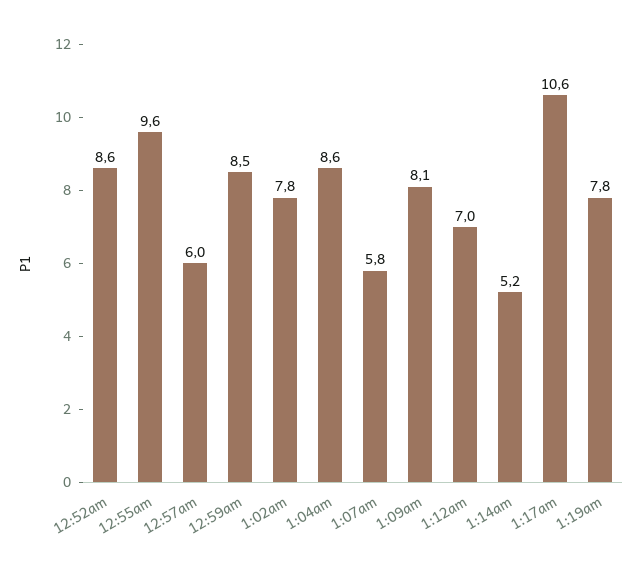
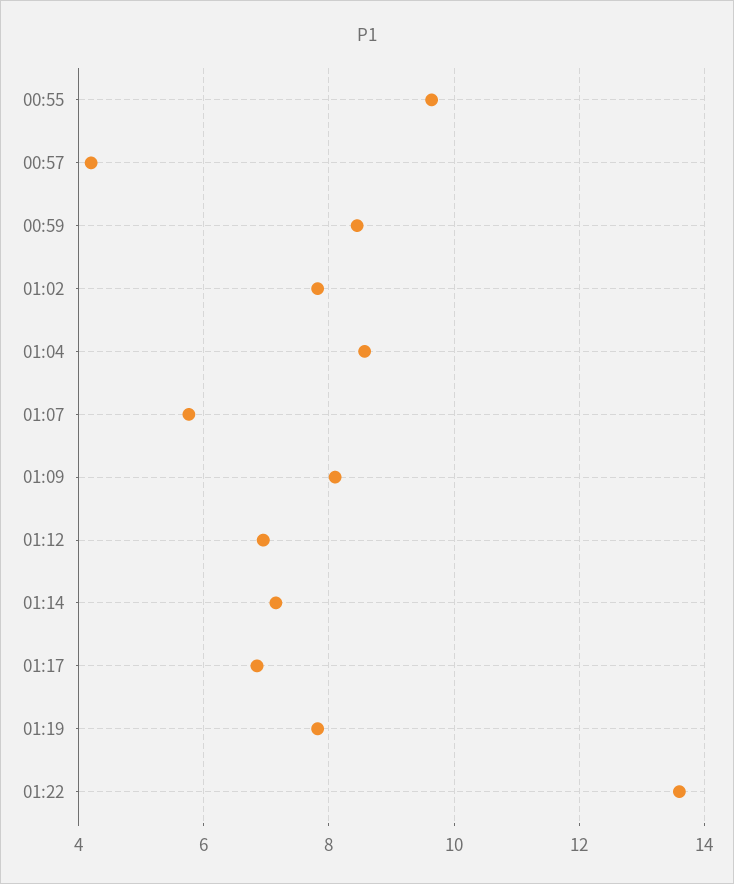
12:52am: 8.6 -> none
12:57am: 6 -> 4.2
1:14am: 5.2 -> 7.2
1:17am: 10.6 -> 6.8
01:22: none -> 13.6

